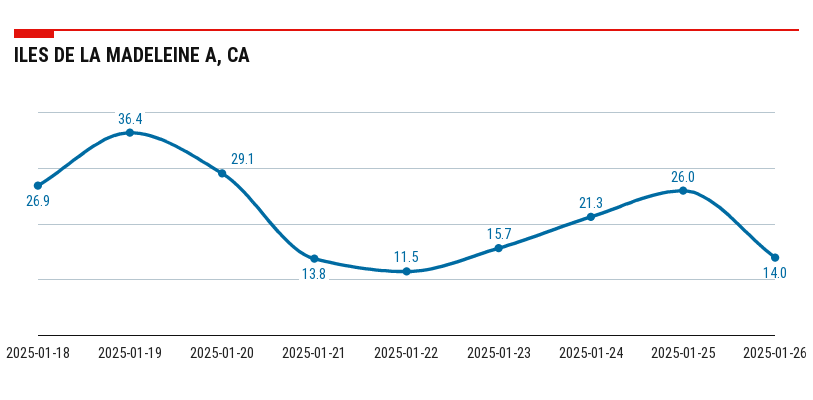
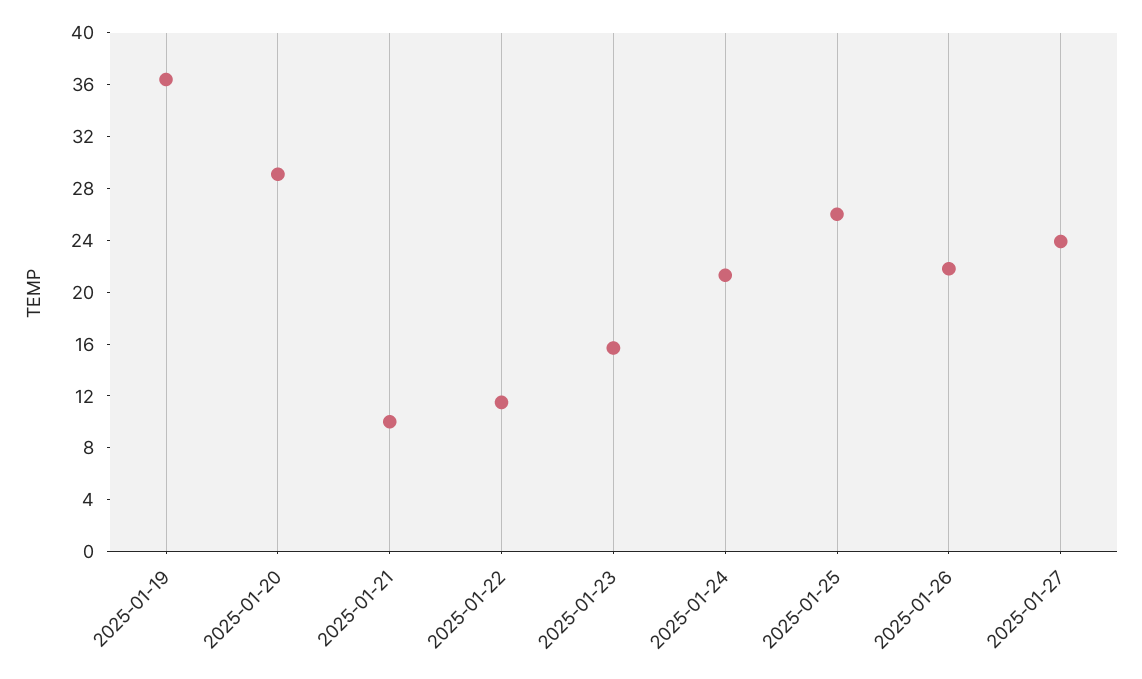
2025-01-18: 26.9 -> none
2025-01-21: 13.8 -> 10
2025-01-26: 14 -> 22
2025-01-27: none -> 24

